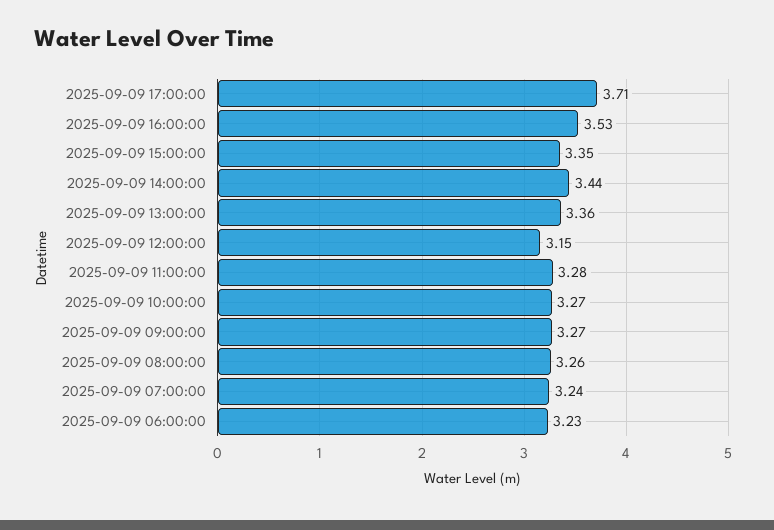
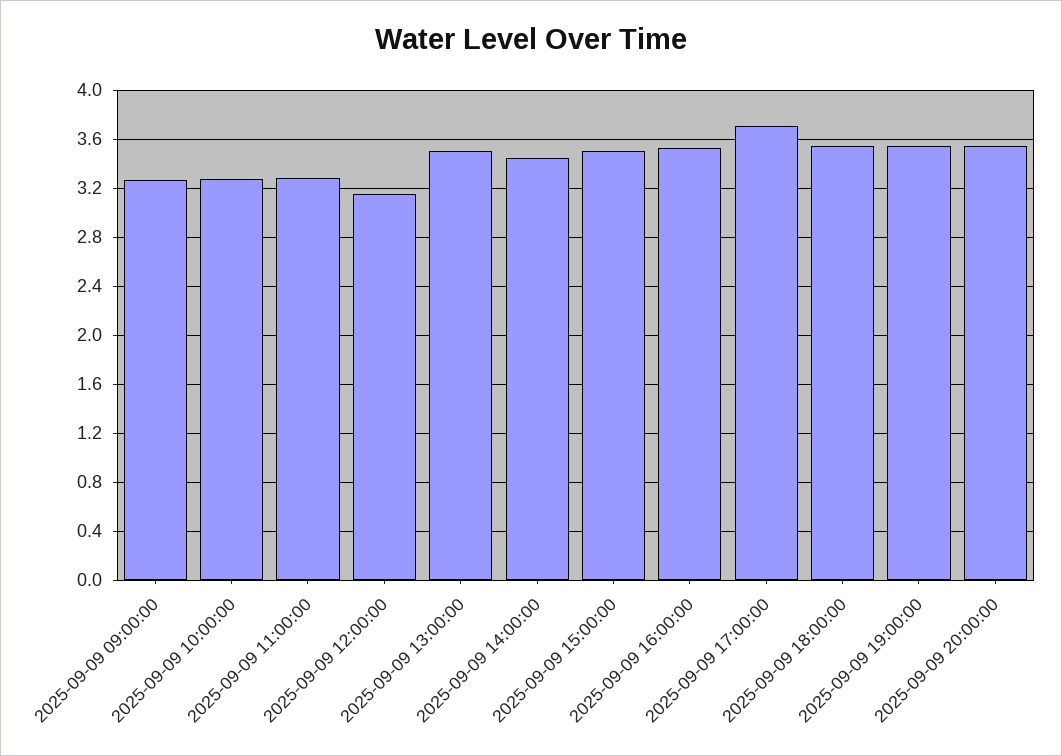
2025-09-09 15:00:00: 3.35 -> 3.5
2025-09-09 13:00:00: 3.36 -> 3.5
2025-09-09 08:00:00: 3.26 -> none
2025-09-09 07:00:00: 3.24 -> none
2025-09-09 06:00:00: 3.23 -> none
2025-09-09 18:00:00: none -> 3.55
2025-09-09 19:00:00: none -> 3.55
2025-09-09 20:00:00: none -> 3.55

